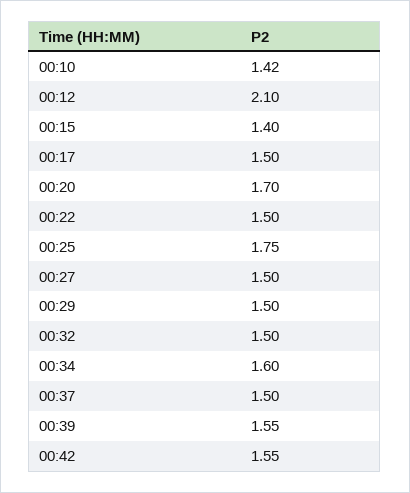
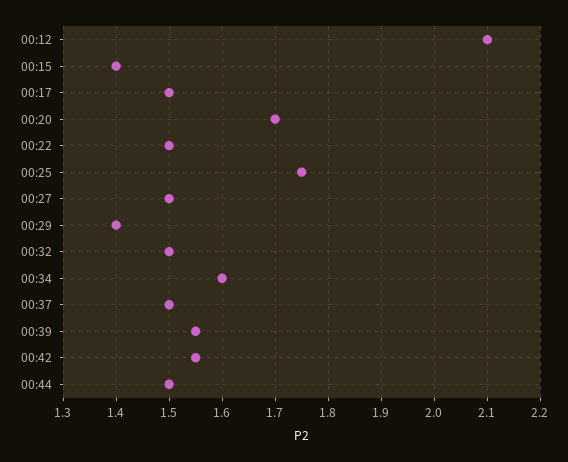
00:10: 1.42 -> none
00:29: 1.5 -> 1.4
00:44: none -> 1.5

